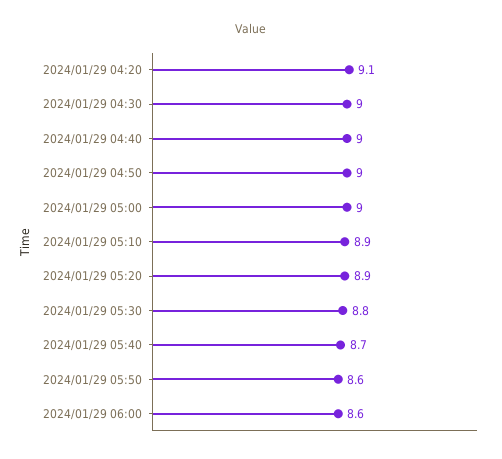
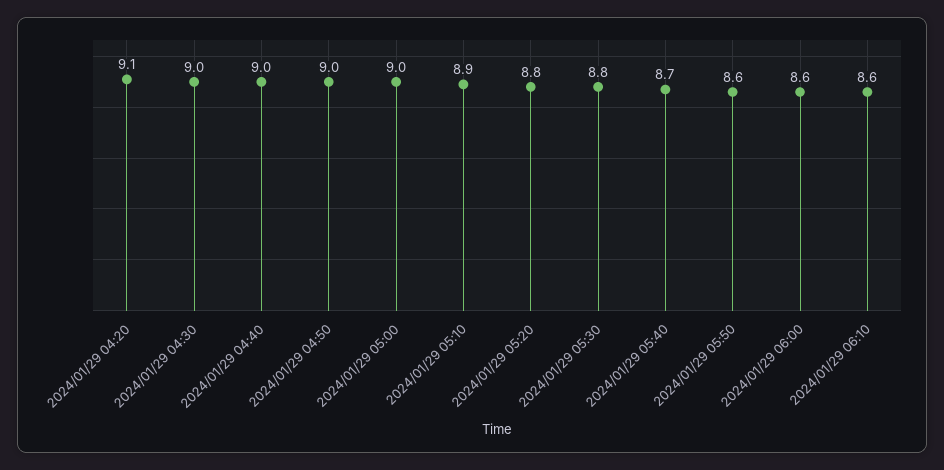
2024/01/29 05:20: 8.9 -> 8.8
2024/01/29 06:10: none -> 8.6

